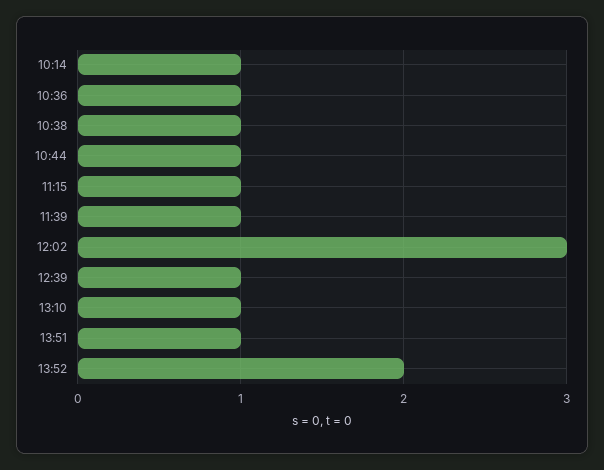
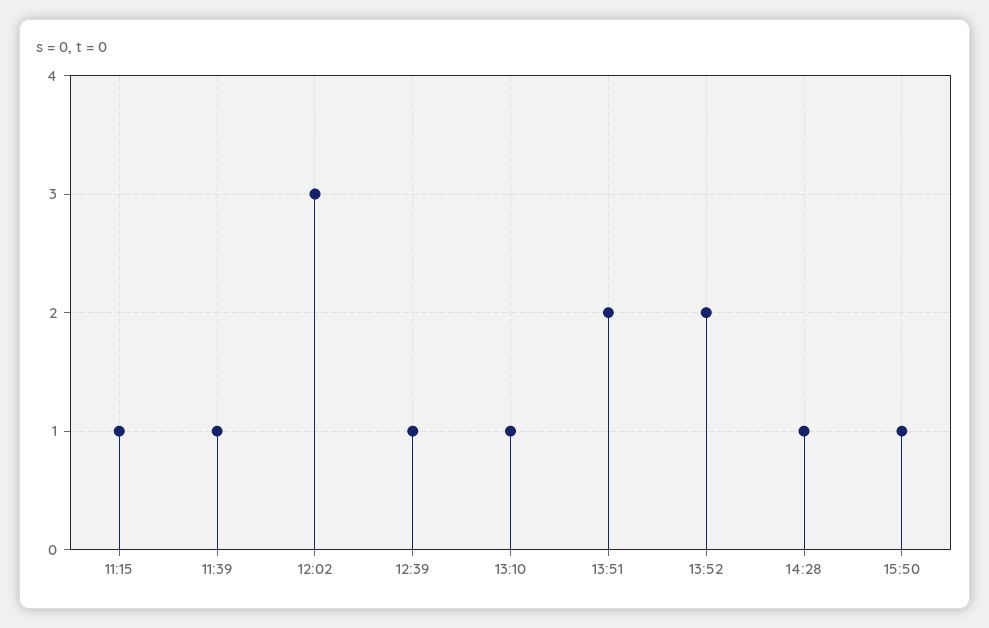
10:14: 1 -> none
10:36: 1 -> none
10:38: 1 -> none
10:44: 1 -> none
13:51: 1 -> 2
14:28: none -> 1
15:50: none -> 1

